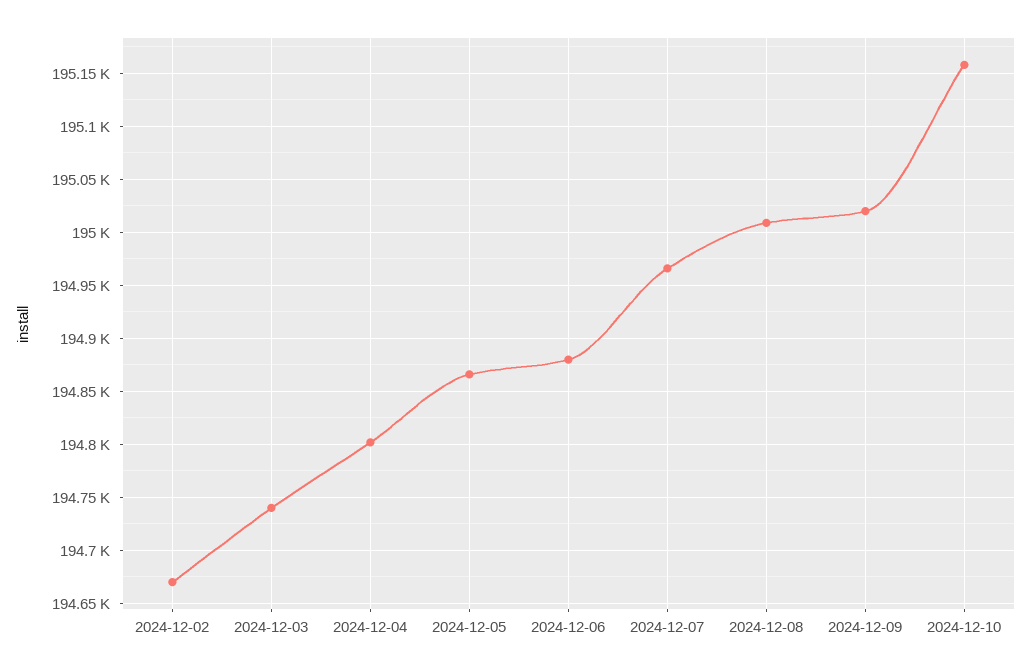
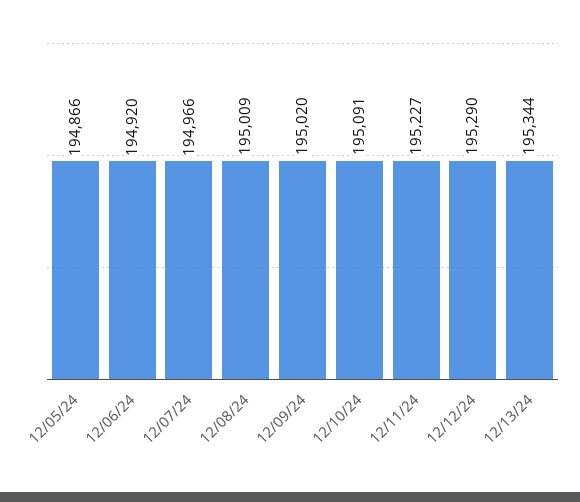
2024-12-02: 194670 -> none
2024-12-03: 194740 -> none
2024-12-04: 194800 -> none
2024-12-06: 194880 -> 194920
2024-12-10: 195160 -> 195091
12/11/24: none -> 195227
12/12/24: none -> 195290
12/13/24: none -> 195344

